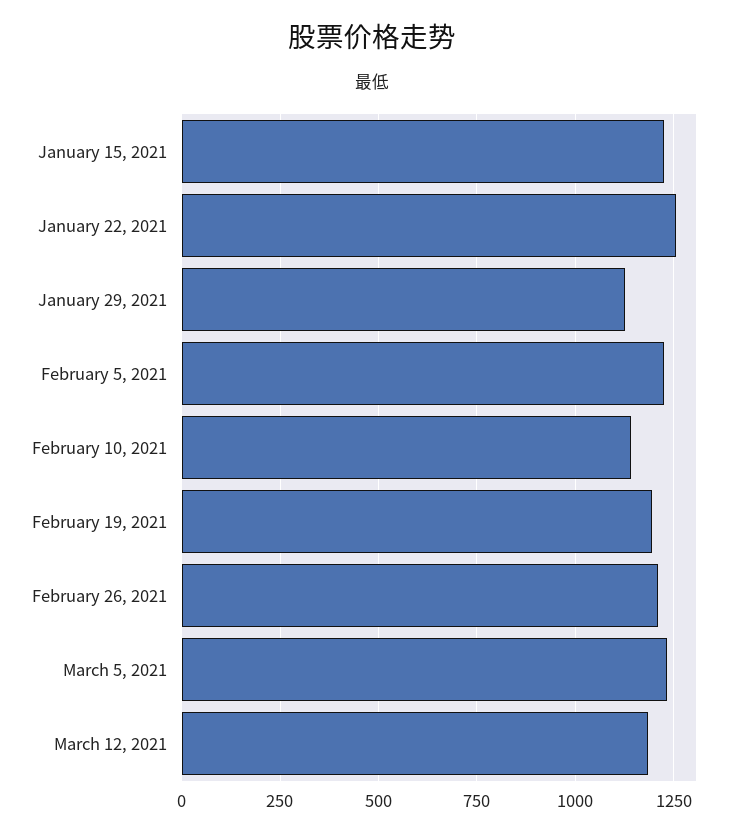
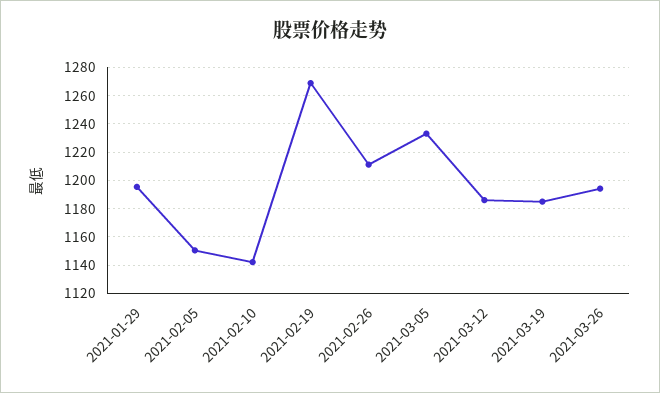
January 15, 2021: 1225 -> none
January 22, 2021: 1250 -> none
January 29, 2021: 1125 -> 1195
February 5, 2021: 1225 -> 1150
February 19, 2021: 1200 -> 1270
2021-03-19: none -> 1185
2021-03-26: none -> 1195

